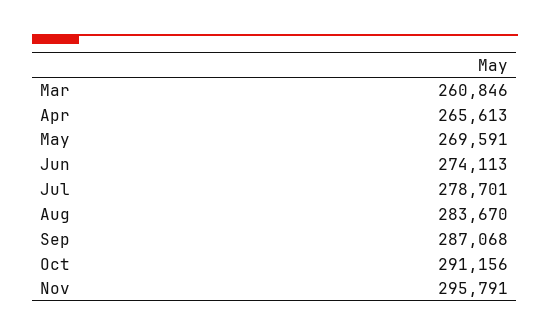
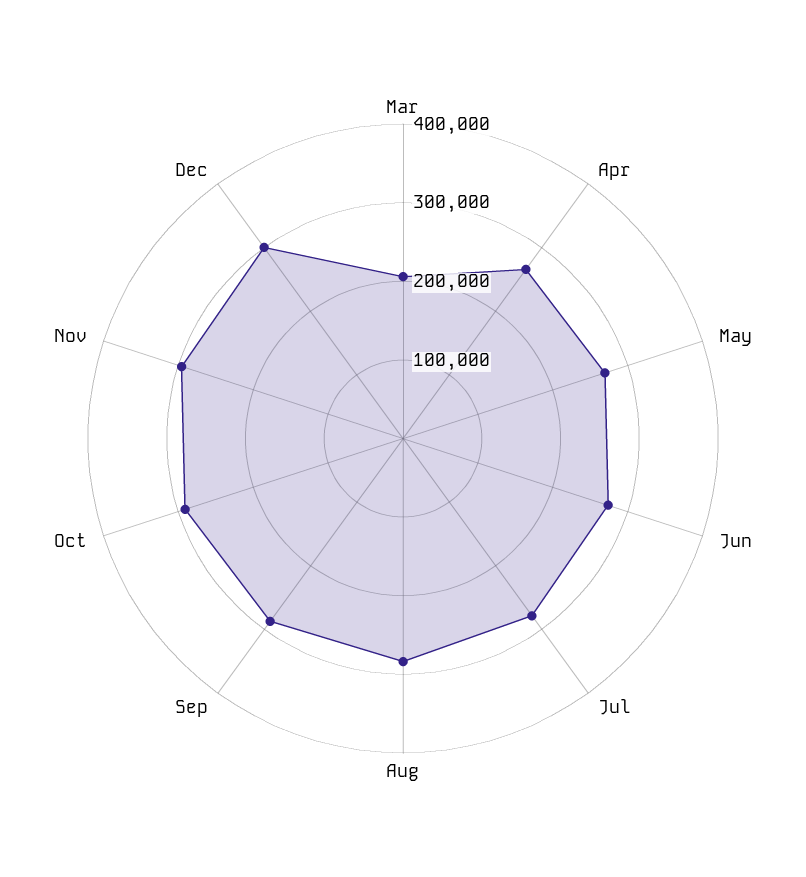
Mar: 260846 -> 200000
Dec: none -> 300000

